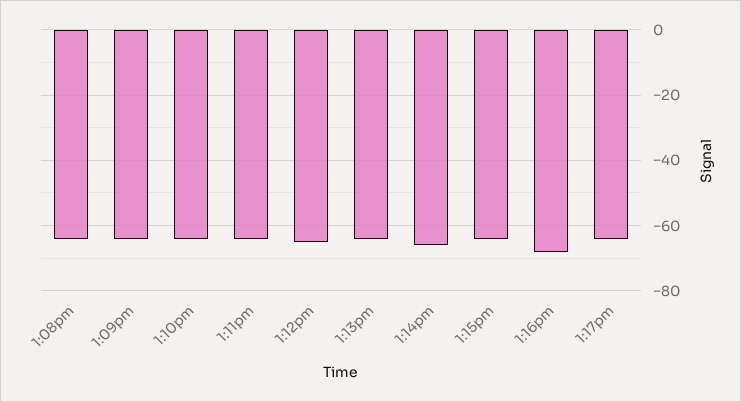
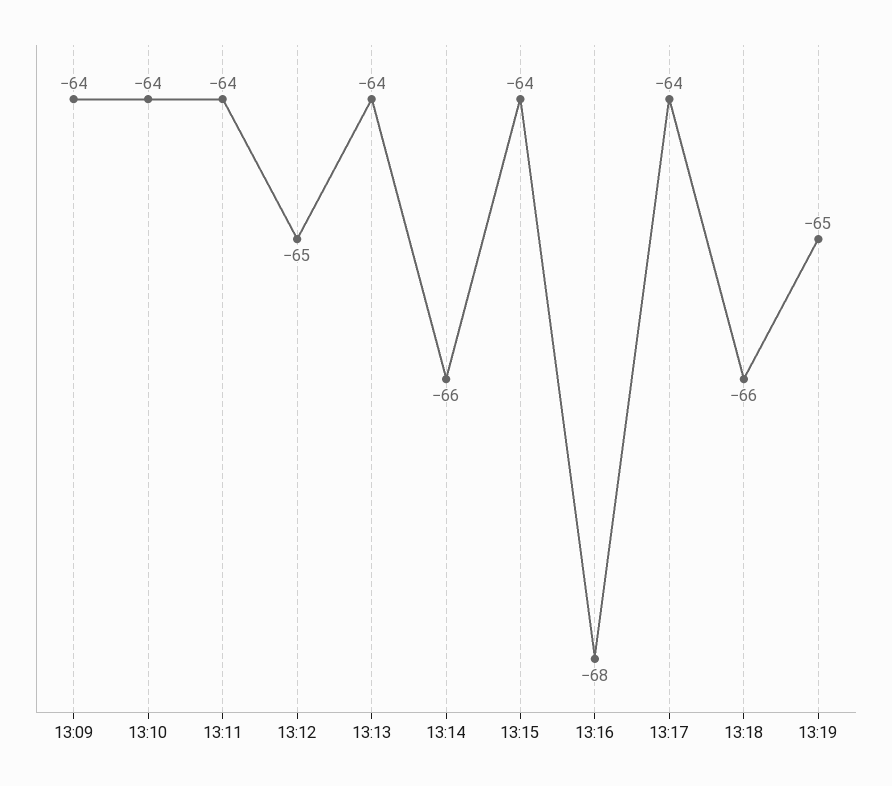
1:08pm: -65 -> none
13:18: none -> -66
13:19: none -> -65

